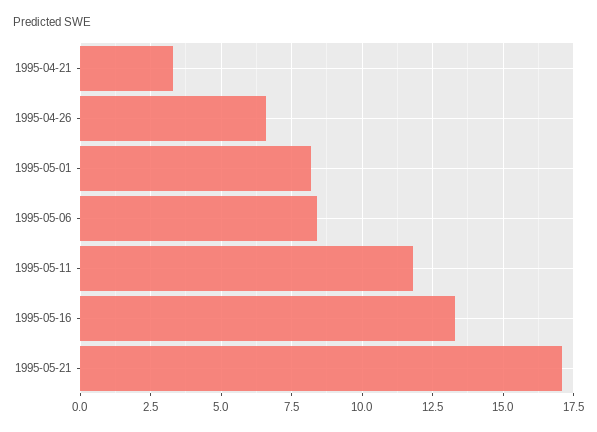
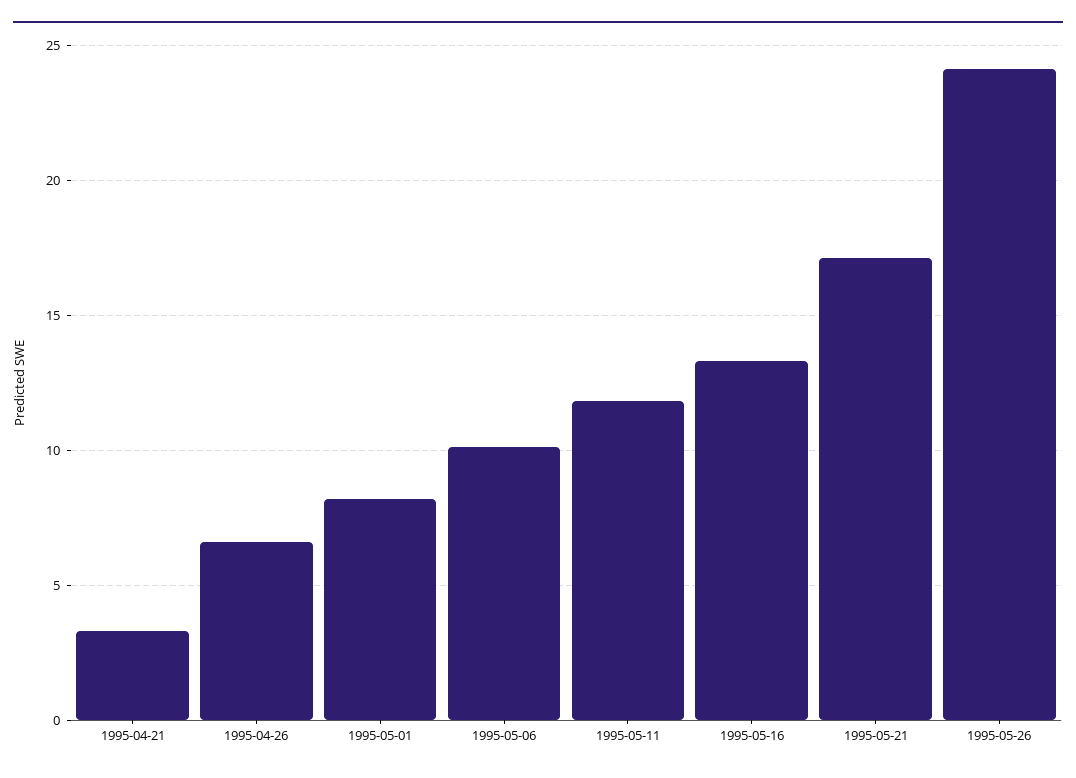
1995-05-06: 8.5 -> 10
1995-05-26: none -> 24

